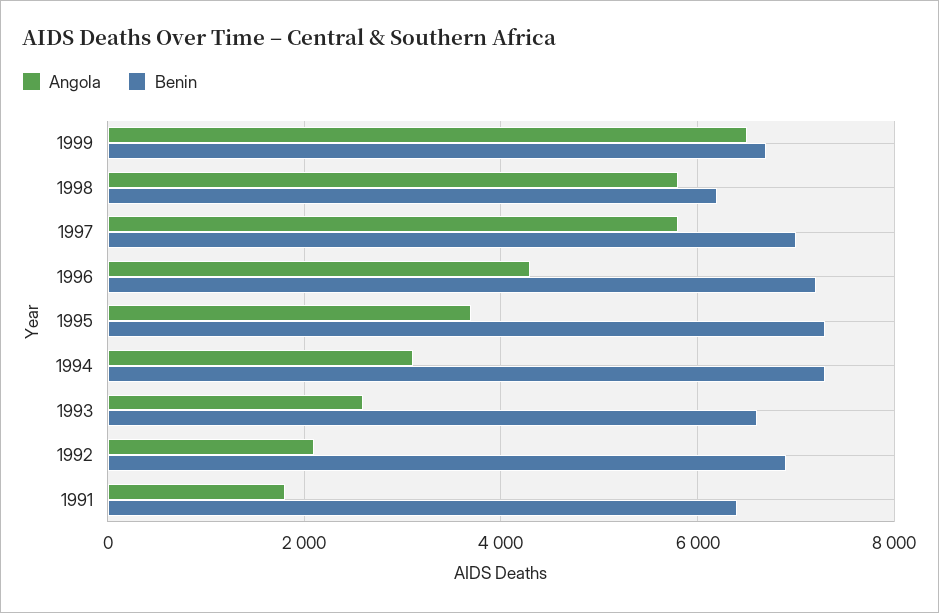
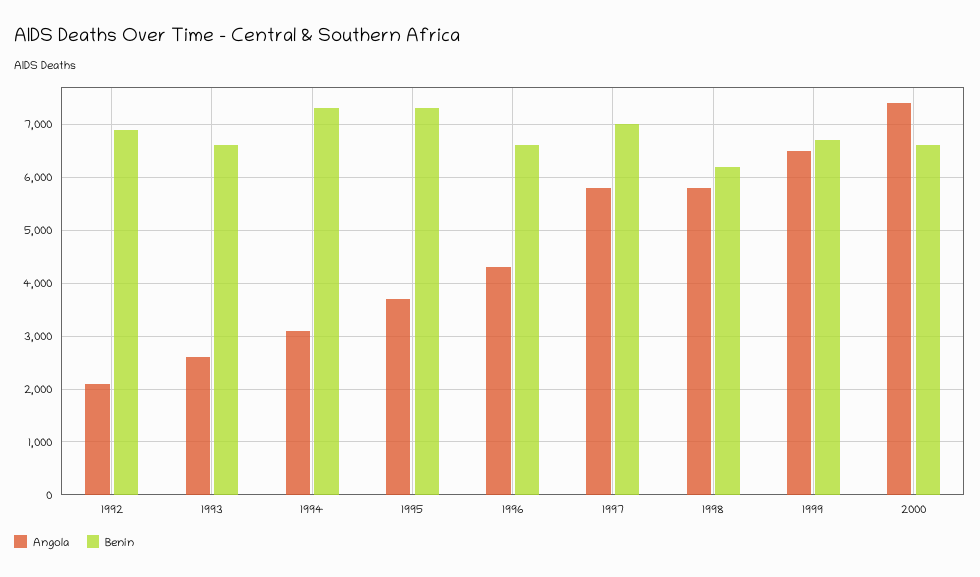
Benin, 1996: 7200 -> 6600
Angola, 1991: 1800 -> none
Benin, 1991: 6400 -> none
Angola, 2000: none -> 7400
Benin, 2000: none -> 6600

